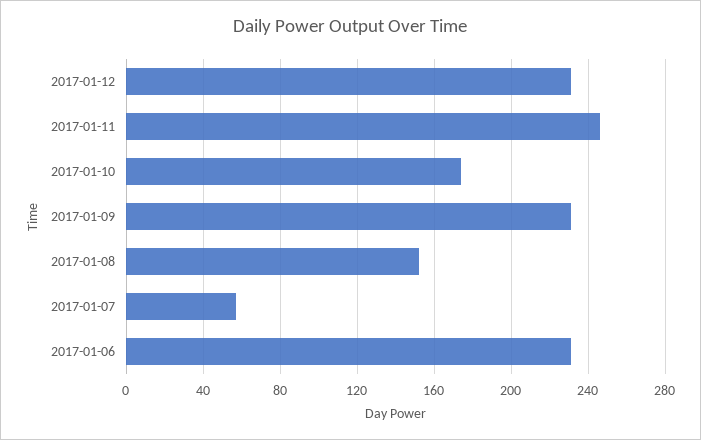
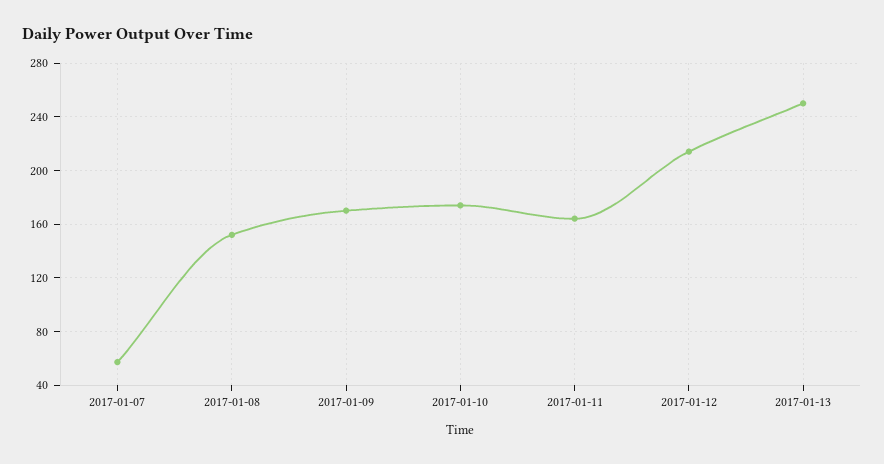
2017-01-12: 230 -> 215
2017-01-11: 245 -> 165
2017-01-09: 230 -> 170
2017-01-06: 230 -> none
2017-01-13: none -> 250

